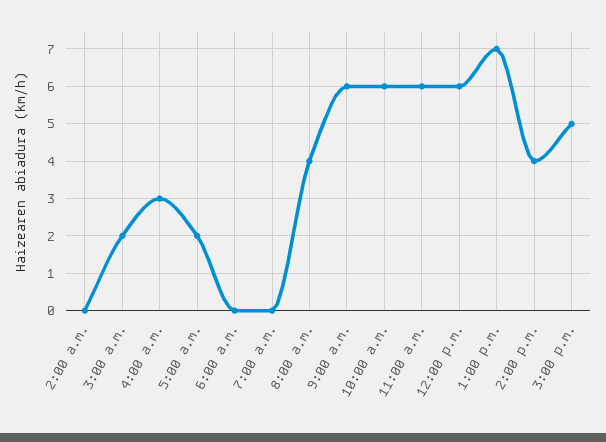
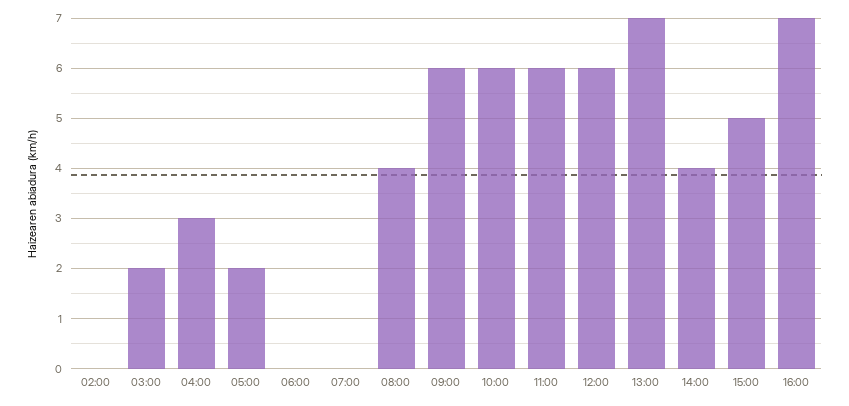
16:00: none -> 7

